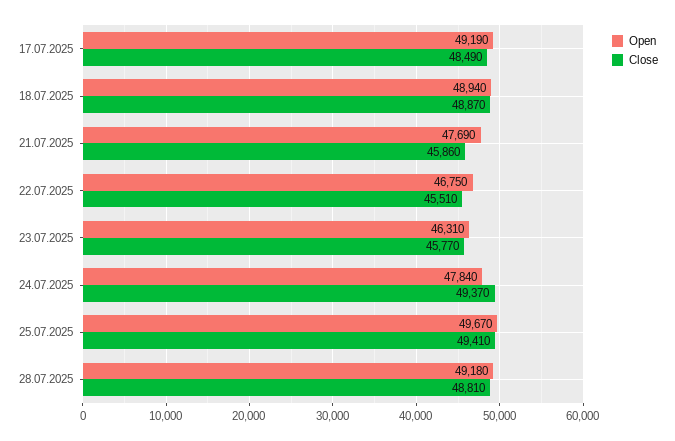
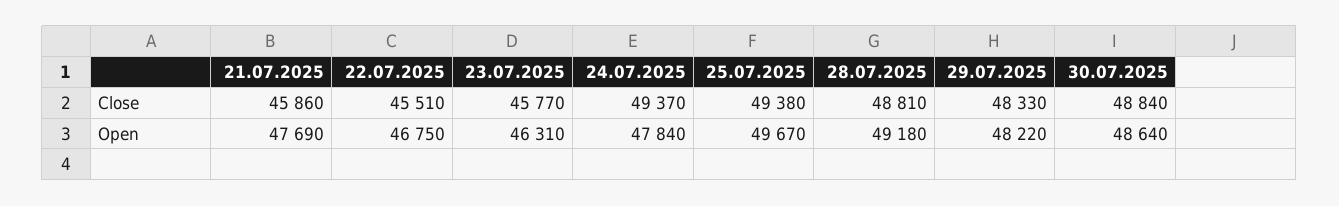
Open, 17.07.2025: 49190 -> none
Close, 17.07.2025: 48490 -> none
Open, 18.07.2025: 48940 -> none
Close, 18.07.2025: 48870 -> none
Close, 25.07.2025: 49410 -> 49380
Close, 29.07.2025: none -> 48330
Close, 30.07.2025: none -> 48840
Open, 29.07.2025: none -> 48220
Open, 30.07.2025: none -> 48640

